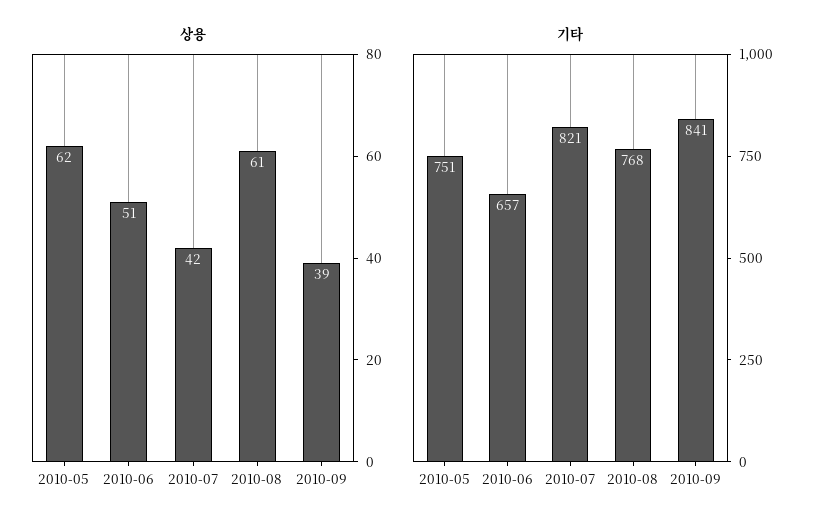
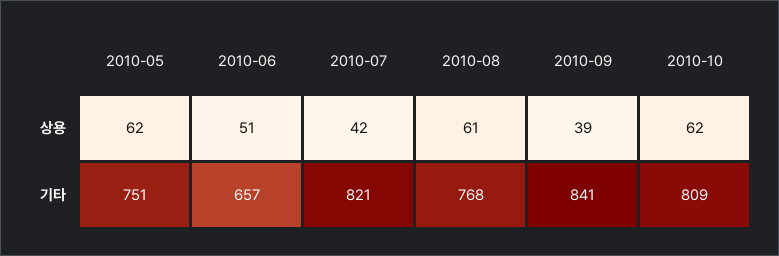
상용, 2010-10: none -> 62
기타, 2010-10: none -> 809

